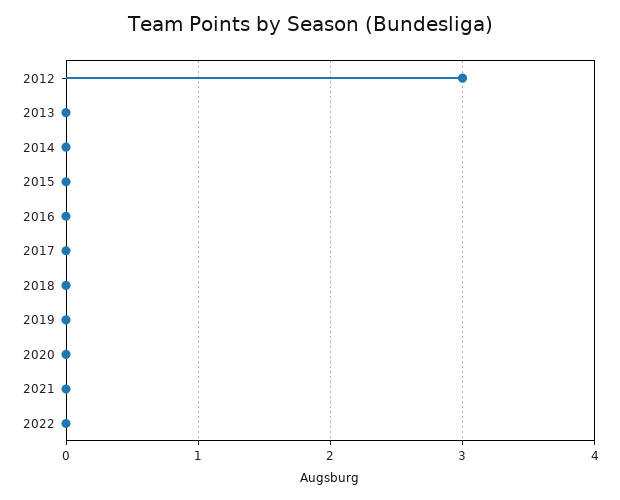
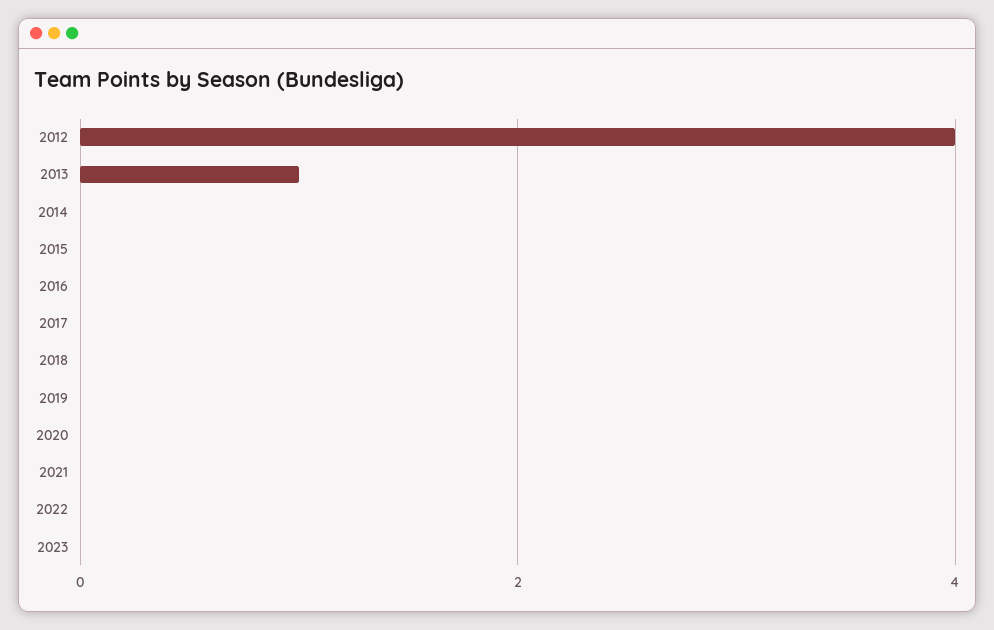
2012: 3 -> 4
2013: 0 -> 1
2023: none -> 0

